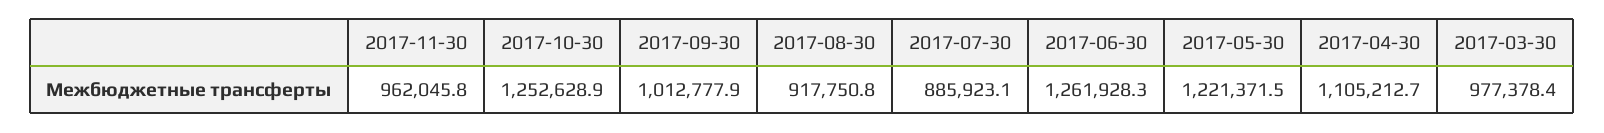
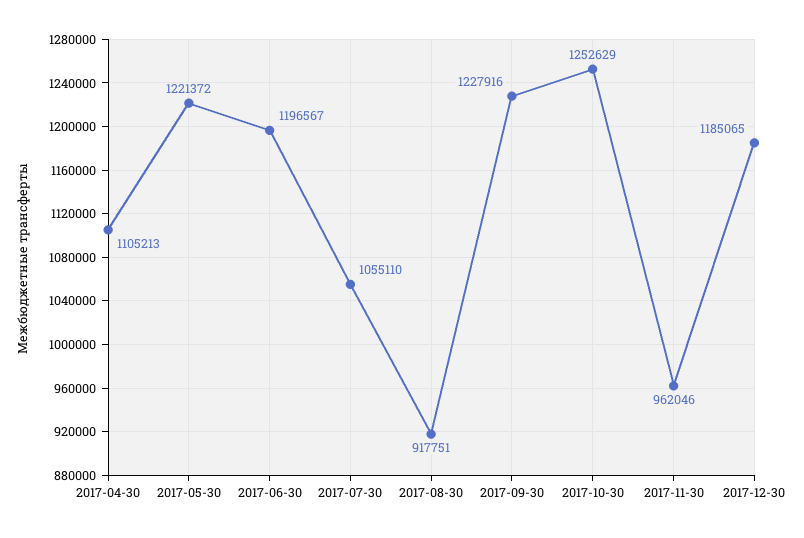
2017-09-30: 1012777.9 -> 1227916
2017-07-30: 885923.1 -> 1055110
2017-06-30: 1261928.3 -> 1196567
2017-03-30: 977378.4 -> none
2017-12-30: none -> 1185065

